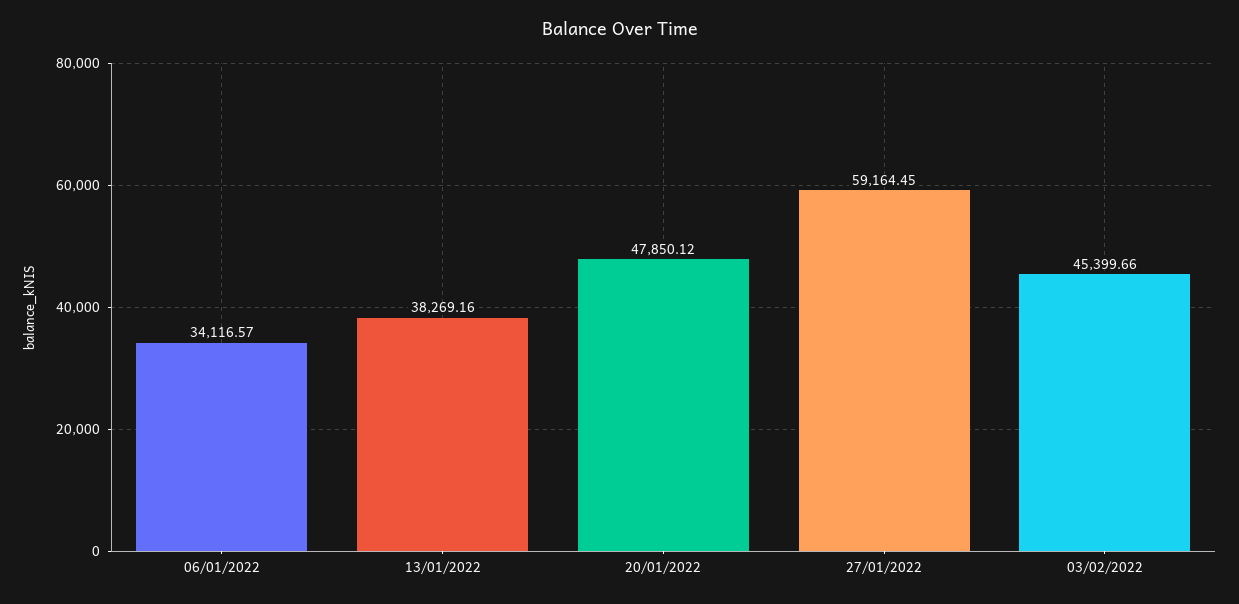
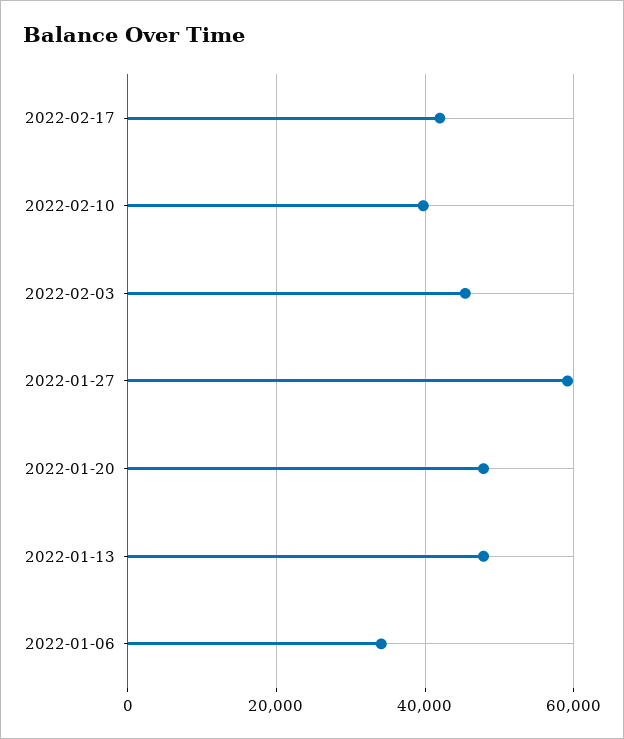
13/01/2022: 38269.16 -> 48000
2022-02-17: none -> 42000
2022-02-10: none -> 40000

